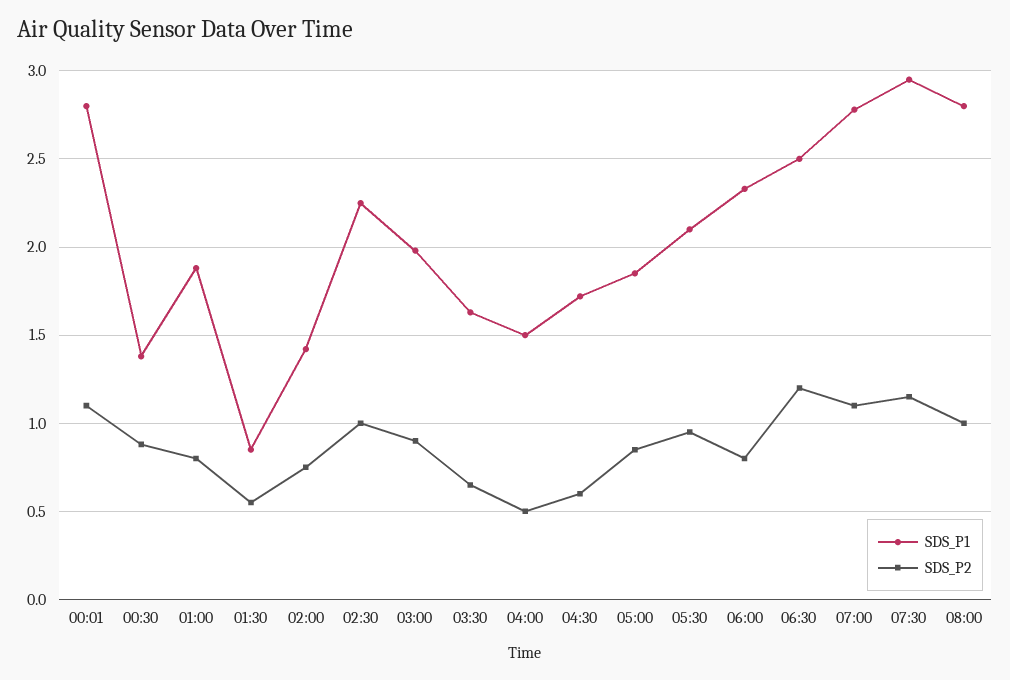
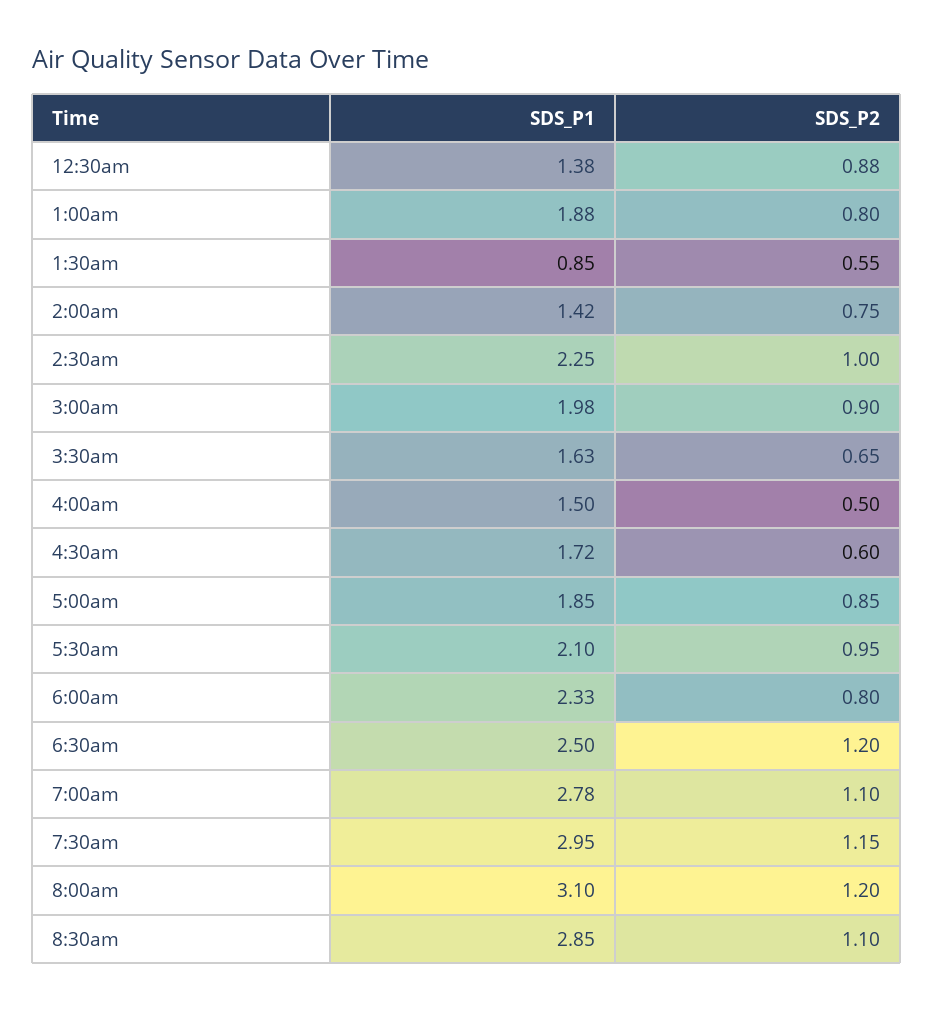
SDS_P1, 00:01: 2.8 -> none
SDS_P2, 00:01: 1.1 -> none
SDS_P1, 08:00: 2.8 -> 3.1
SDS_P2, 08:00: 1 -> 1.2
SDS_P1, 8:30am: none -> 2.85
SDS_P2, 8:30am: none -> 1.1

